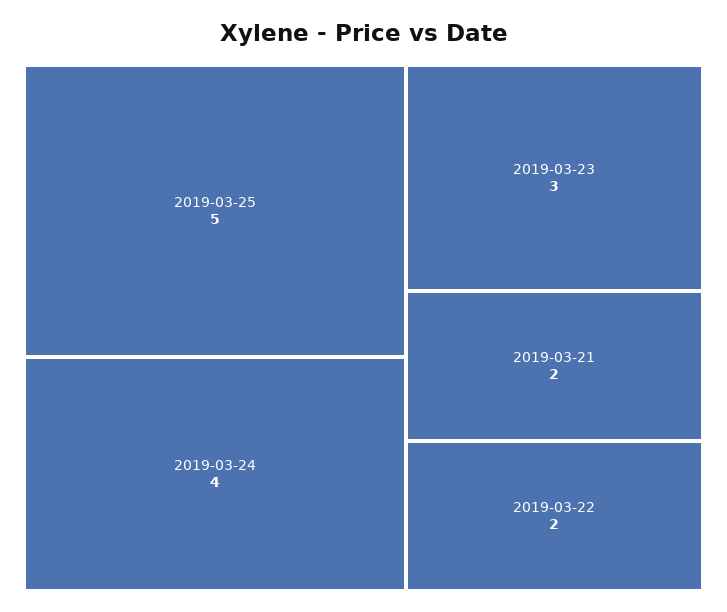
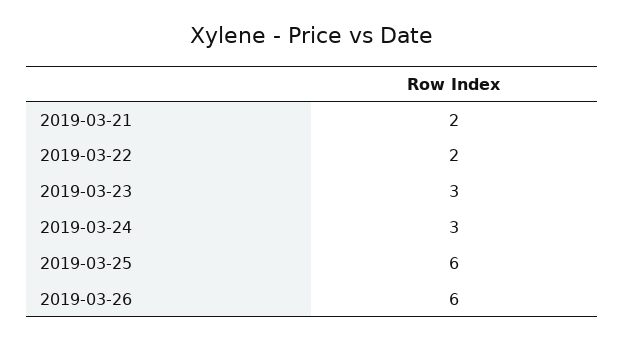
2019-03-25: 5 -> 6
2019-03-24: 4 -> 3
2019-03-26: none -> 6

